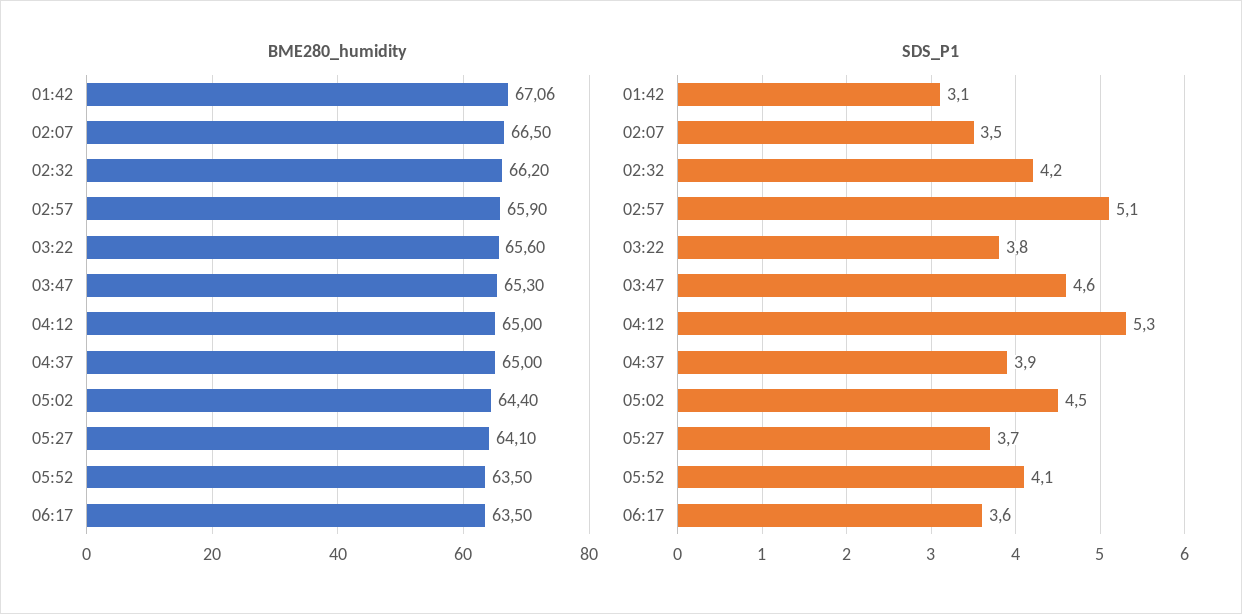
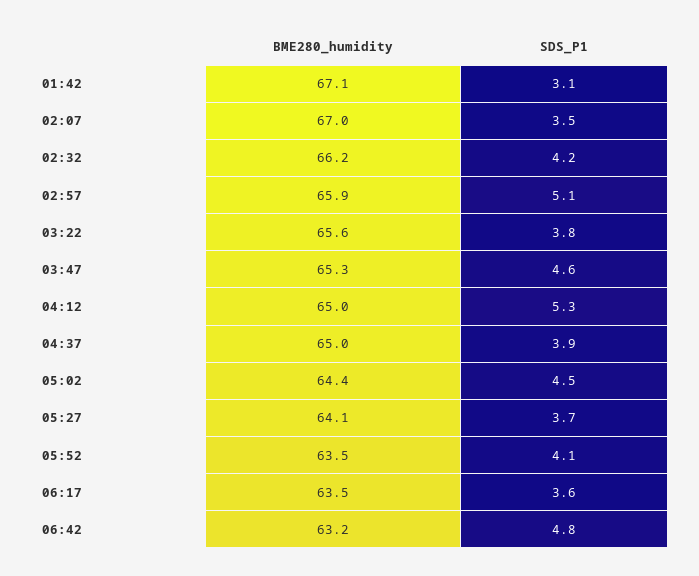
BME280_humidity, 02:07: 66.5 -> 67
BME280_humidity, 06:42: none -> 63.2
SDS_P1, 06:42: none -> 4.8

